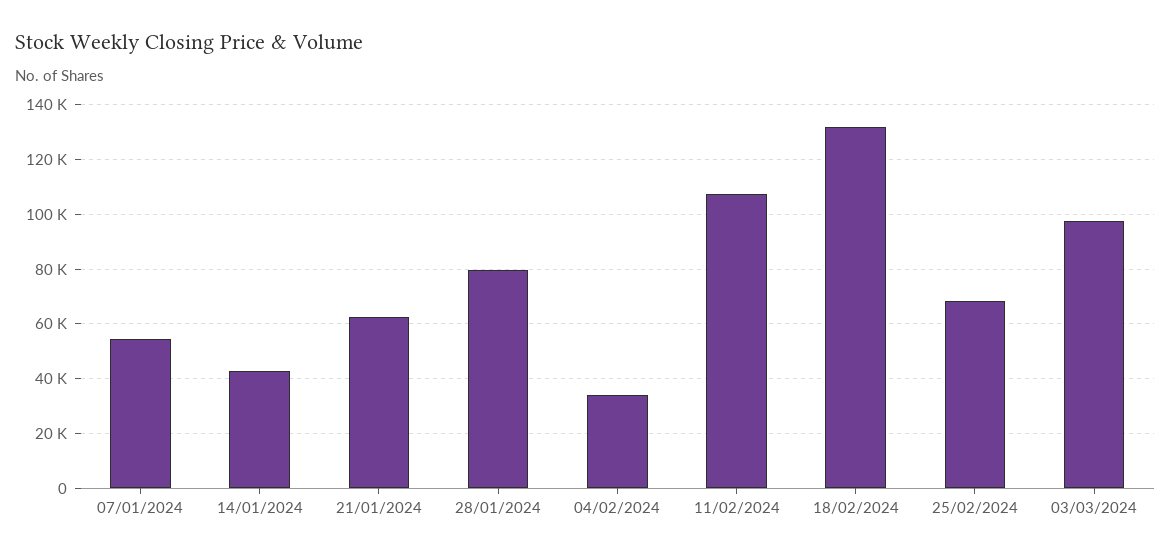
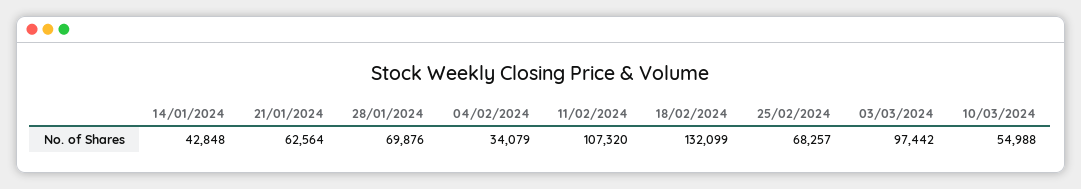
07/01/2024: 55000 -> none
28/01/2024: 80000 -> 69876
10/03/2024: none -> 54988

